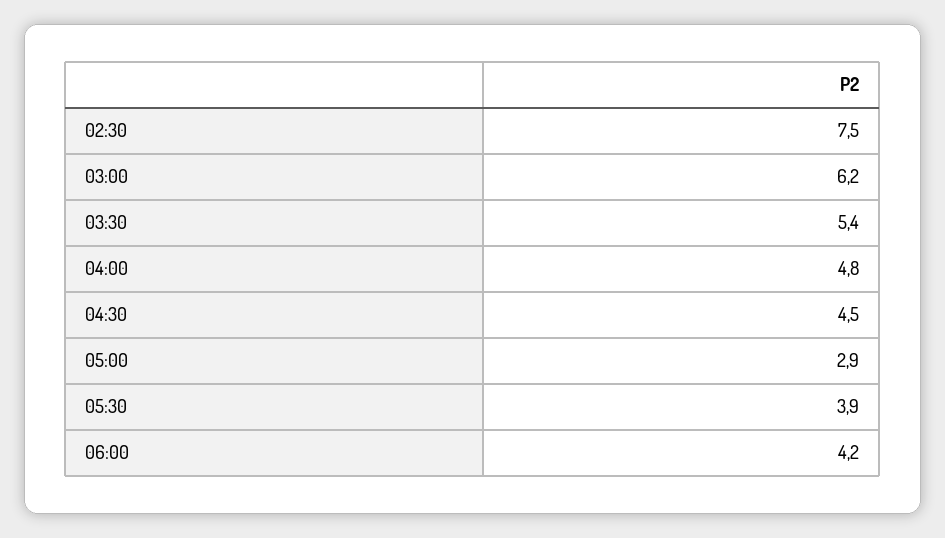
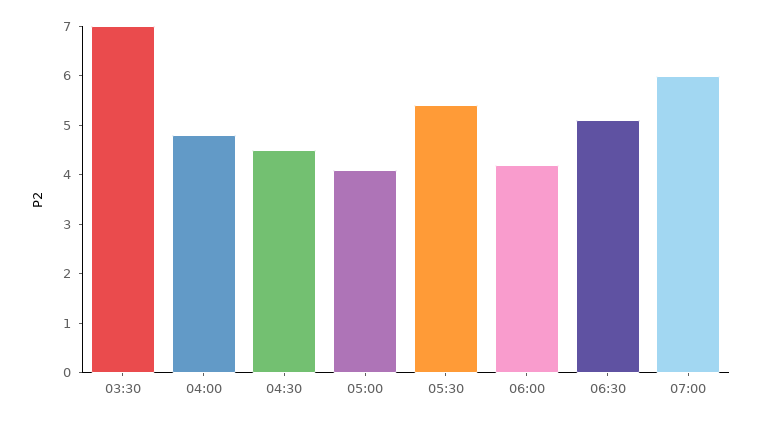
02:30: 7.5 -> none
03:00: 6.2 -> none
03:30: 5.4 -> 7
05:00: 2.9 -> 4
05:30: 3.9 -> 5.5
06:30: none -> 5
07:00: none -> 6

